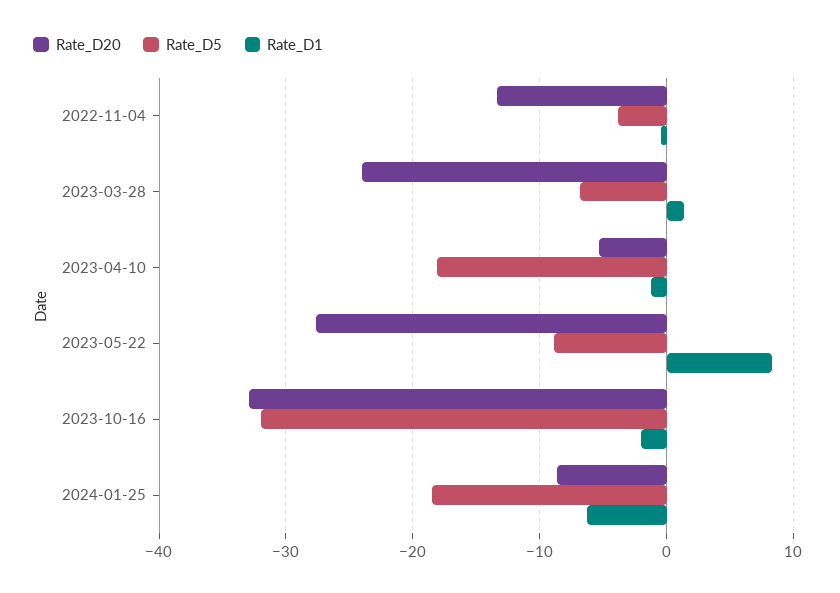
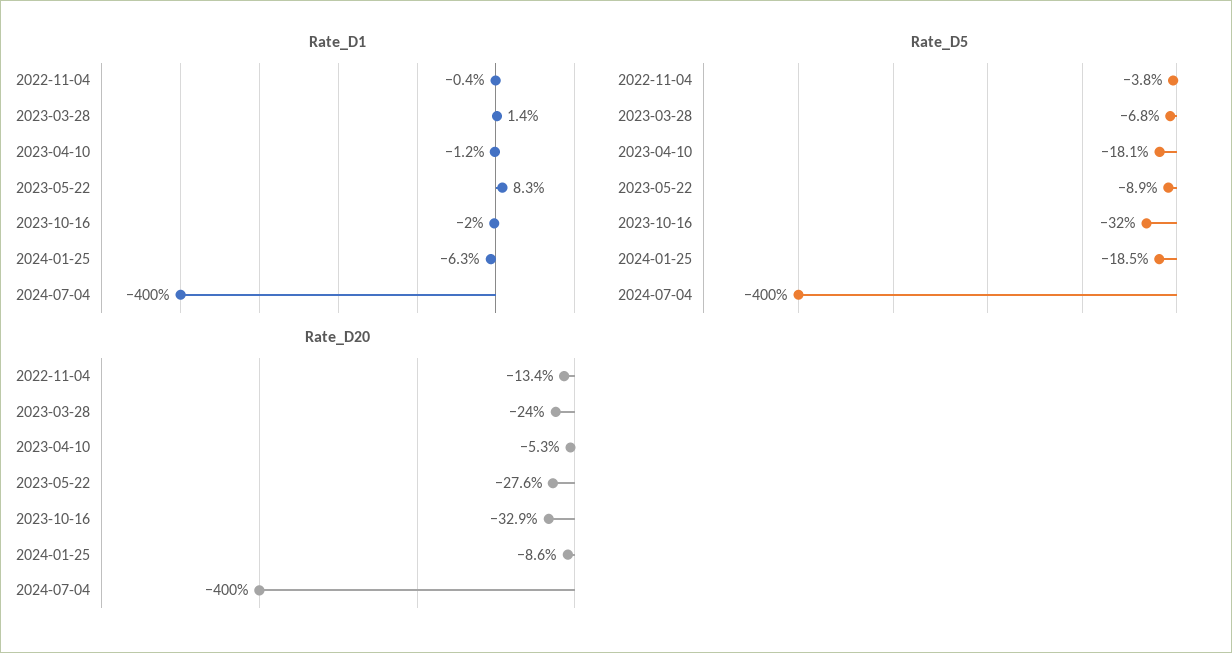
Rate_D1, 2024-07-04: none -> -400
Rate_D5, 2024-07-04: none -> -400
Rate_D20, 2024-07-04: none -> -400

